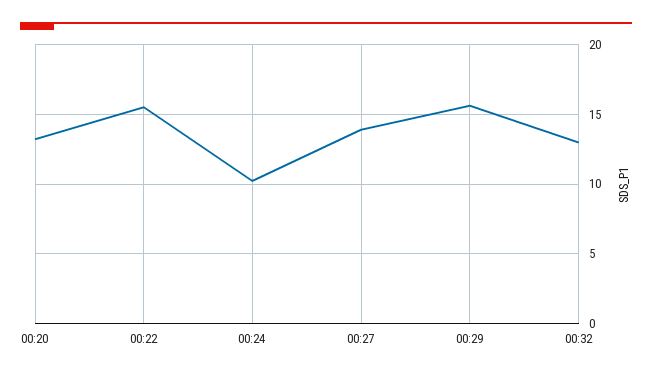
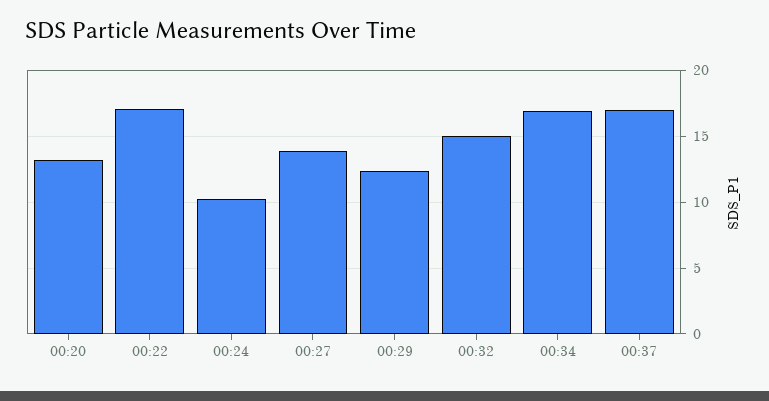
00:22: 15.5 -> 17
00:29: 15.5 -> 12.5
00:32: 13 -> 15
00:34: none -> 17
00:37: none -> 17

